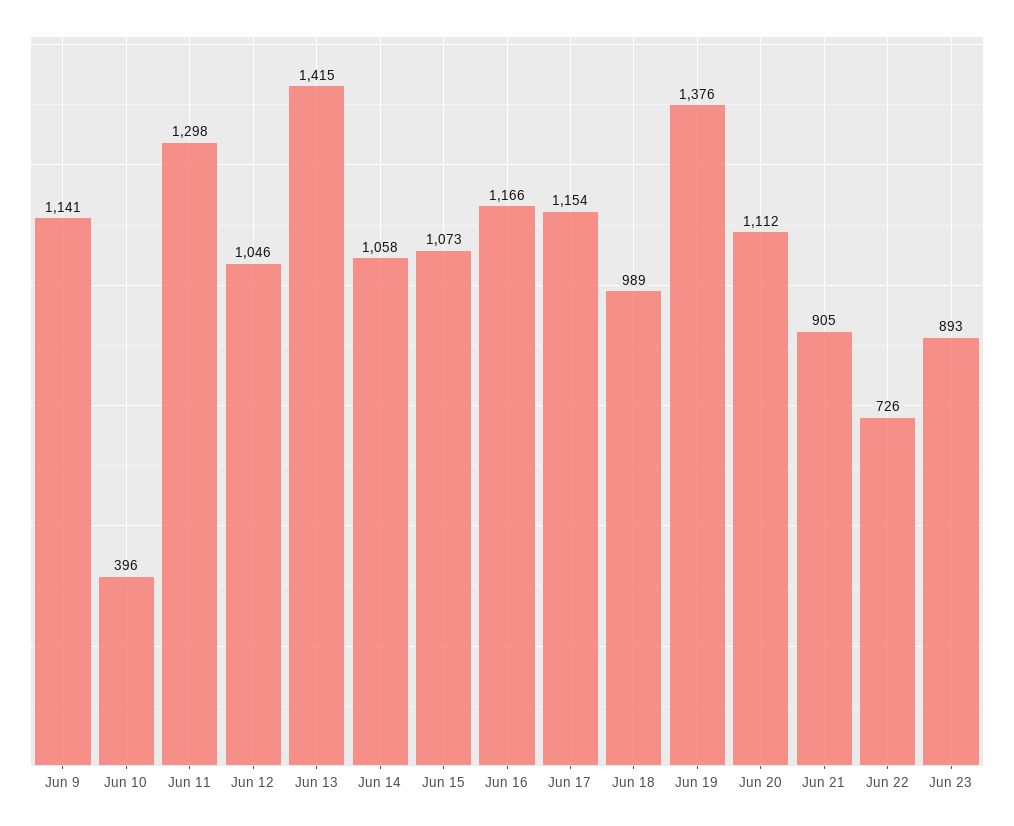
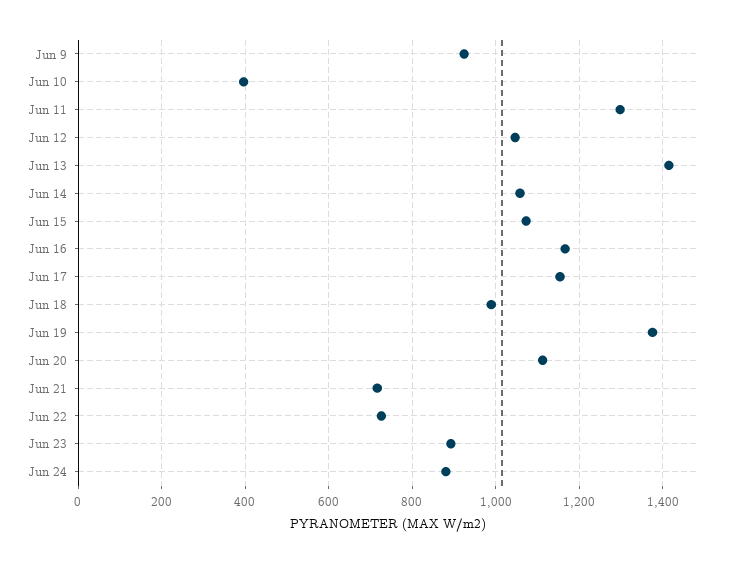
Jun 9: 1141 -> 920
Jun 21: 905 -> 720
Jun 24: none -> 880

